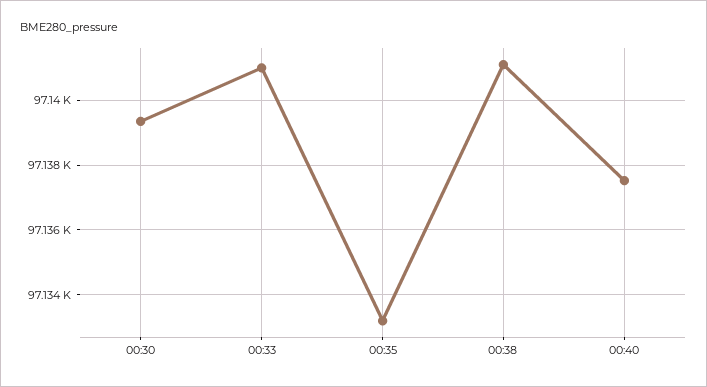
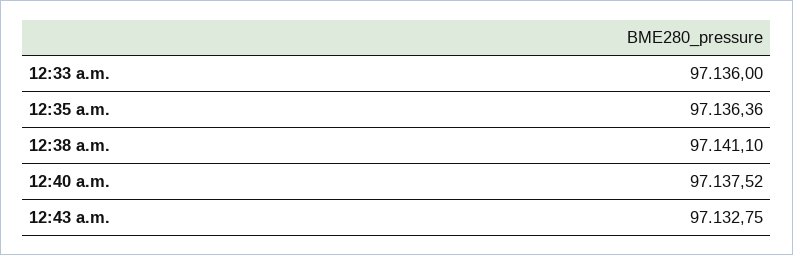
00:30: 97139.4 -> none
00:33: 97141 -> 97136
00:35: 97133.2 -> 97136.36
12:43 a.m.: none -> 97132.75

